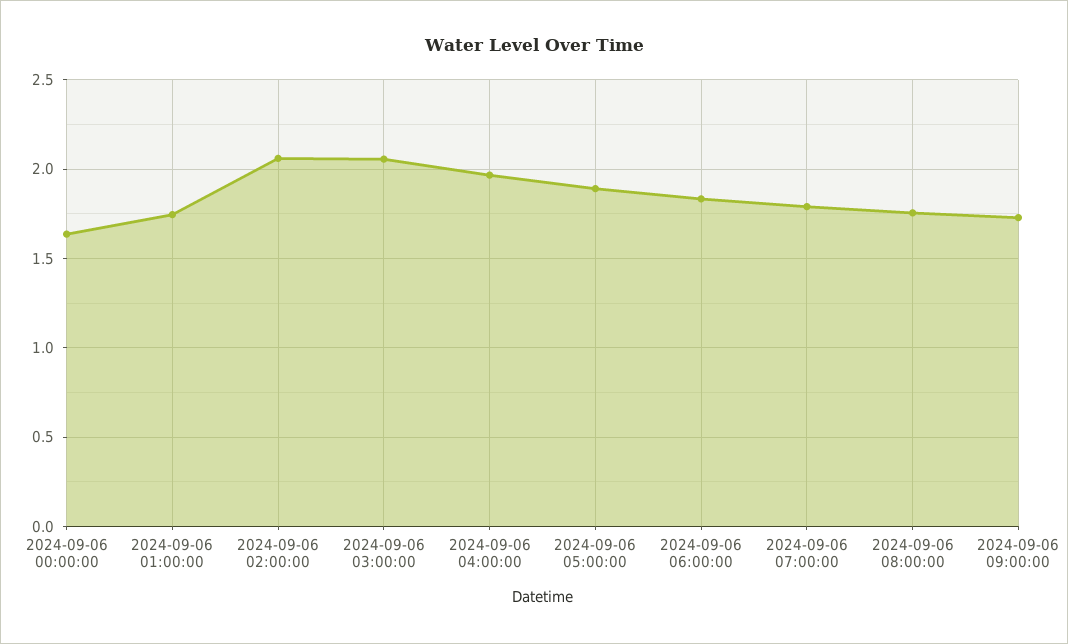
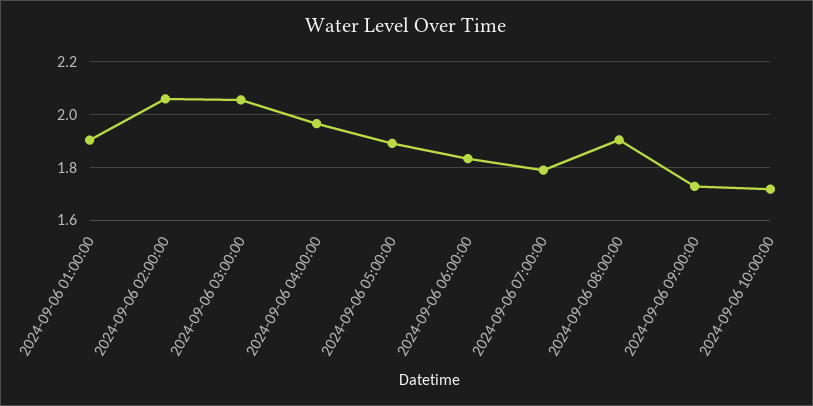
2024-09-06 00:00:00: 1.65 -> none
2024-09-06 01:00:00: 1.75 -> 1.9
2024-09-06 08:00:00: 1.75 -> 1.9
2024-09-06 10:00:00: none -> 1.725

